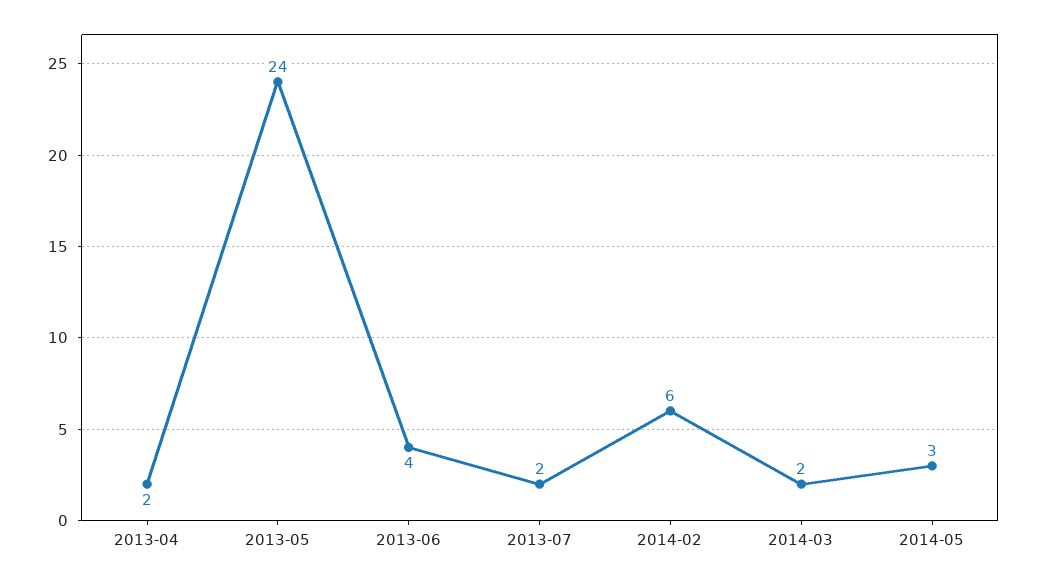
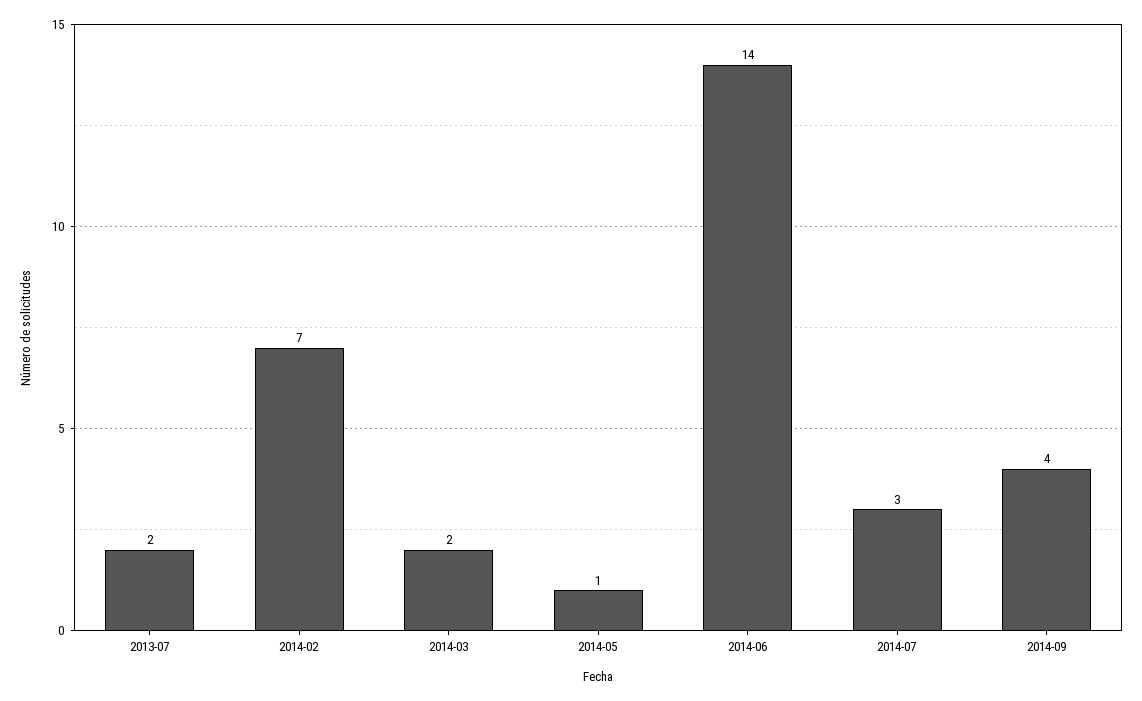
2013-04: 2 -> none
2013-05: 24 -> none
2013-06: 4 -> none
2014-02: 6 -> 7
2014-05: 3 -> 1
2014-06: none -> 14
2014-07: none -> 3
2014-09: none -> 4

